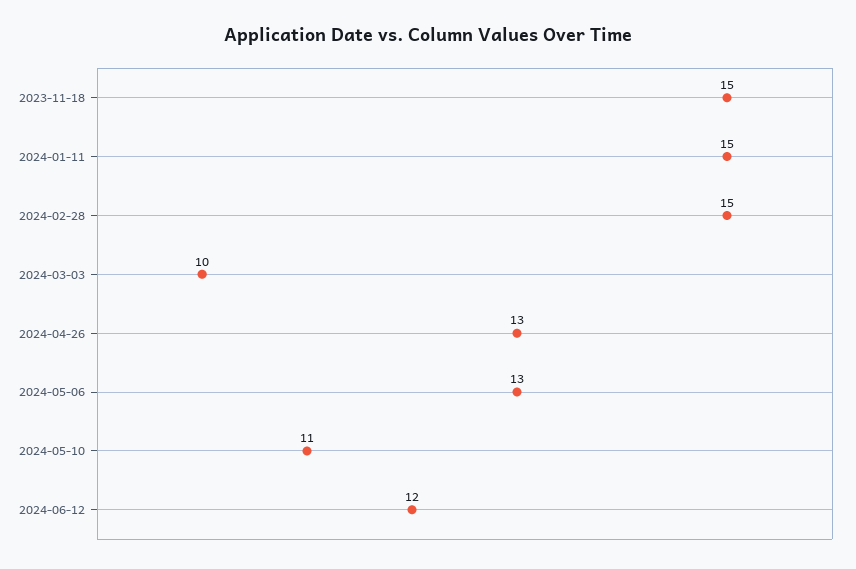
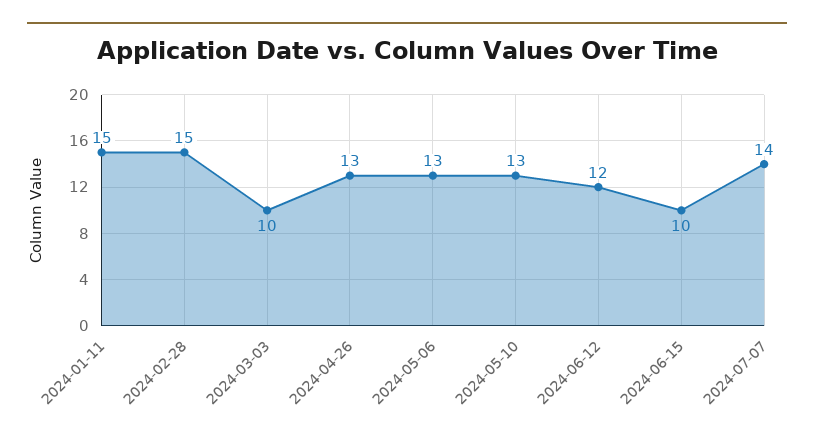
2023-11-18: 15 -> none
2024-05-10: 11 -> 13
2024-06-15: none -> 10
2024-07-07: none -> 14

